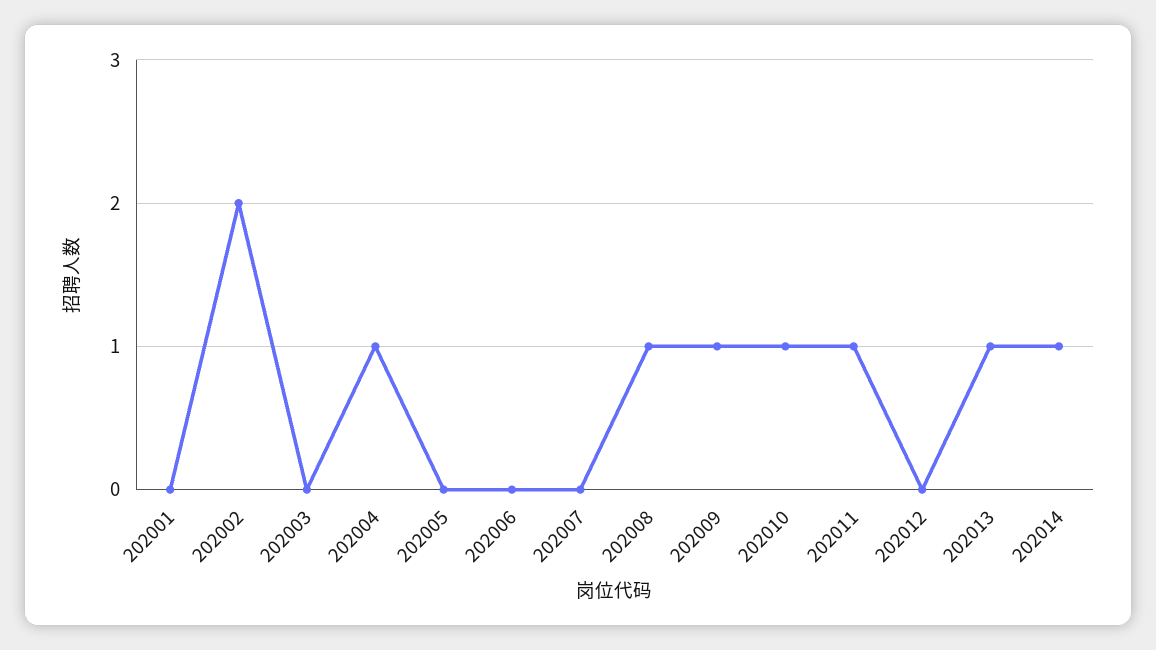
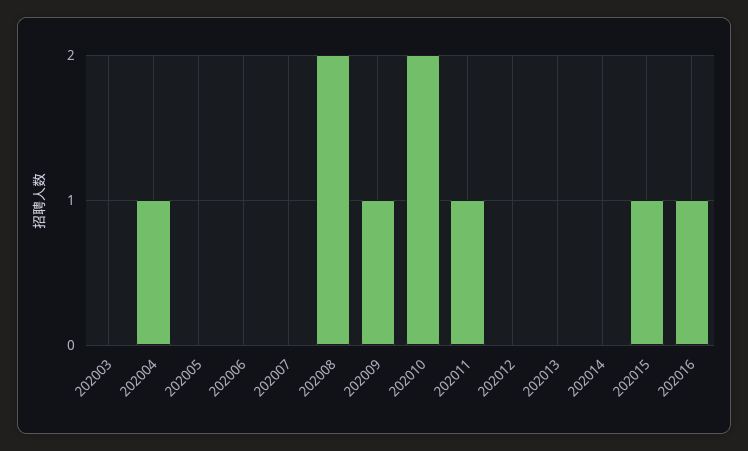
202001: 0 -> none
202002: 2 -> none
202008: 1 -> 2
202010: 1 -> 2
202013: 1 -> 0
202014: 1 -> 0
202015: none -> 1
202016: none -> 1

